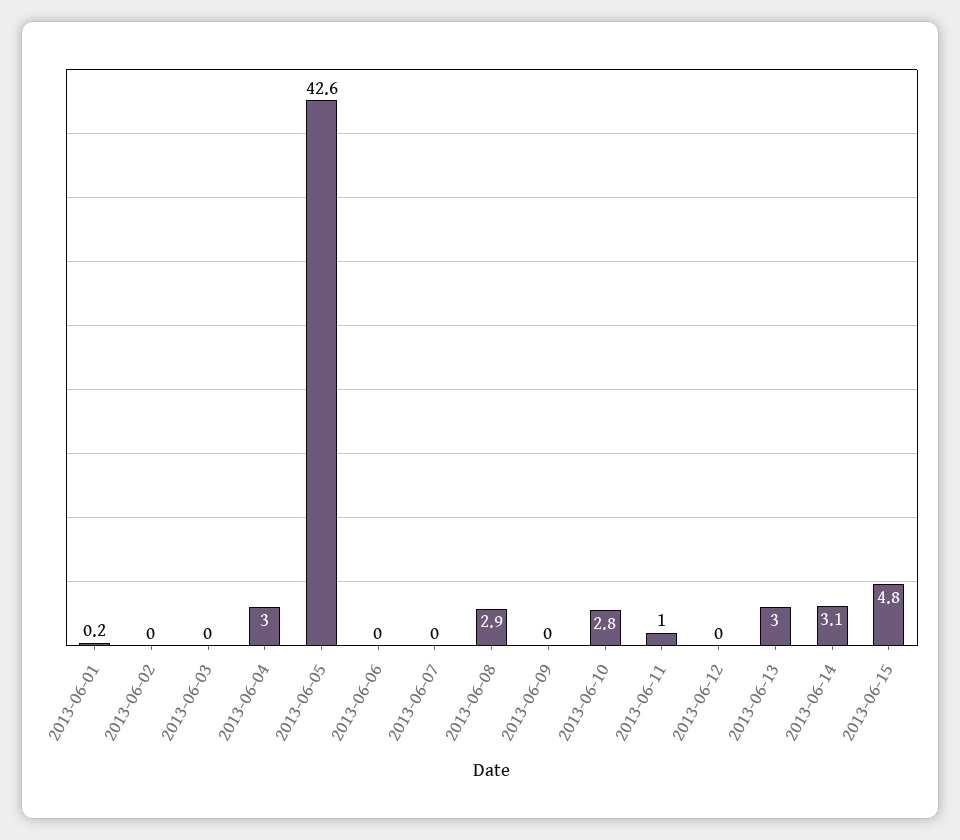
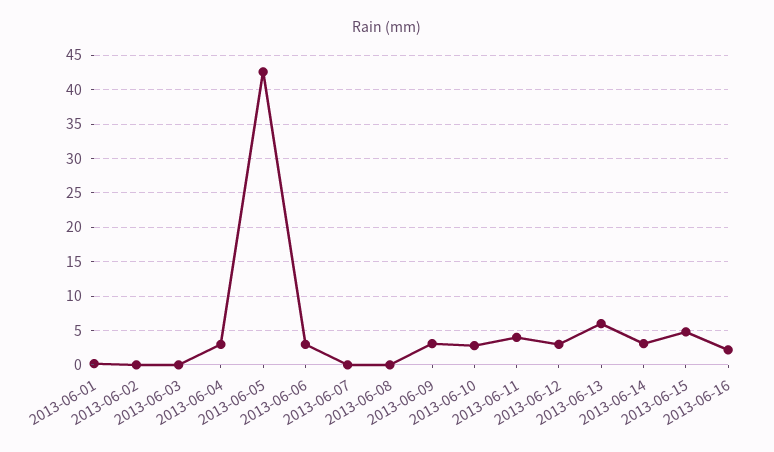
2013-06-06: 0 -> 3
2013-06-08: 2.9 -> 0
2013-06-09: 0 -> 3
2013-06-11: 1 -> 4
2013-06-12: 0 -> 3
2013-06-13: 3 -> 6
2013-06-16: none -> 2

